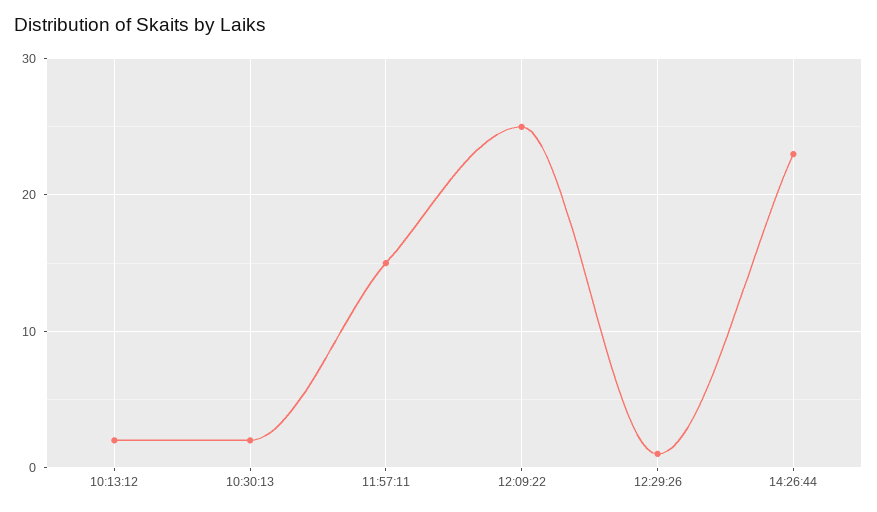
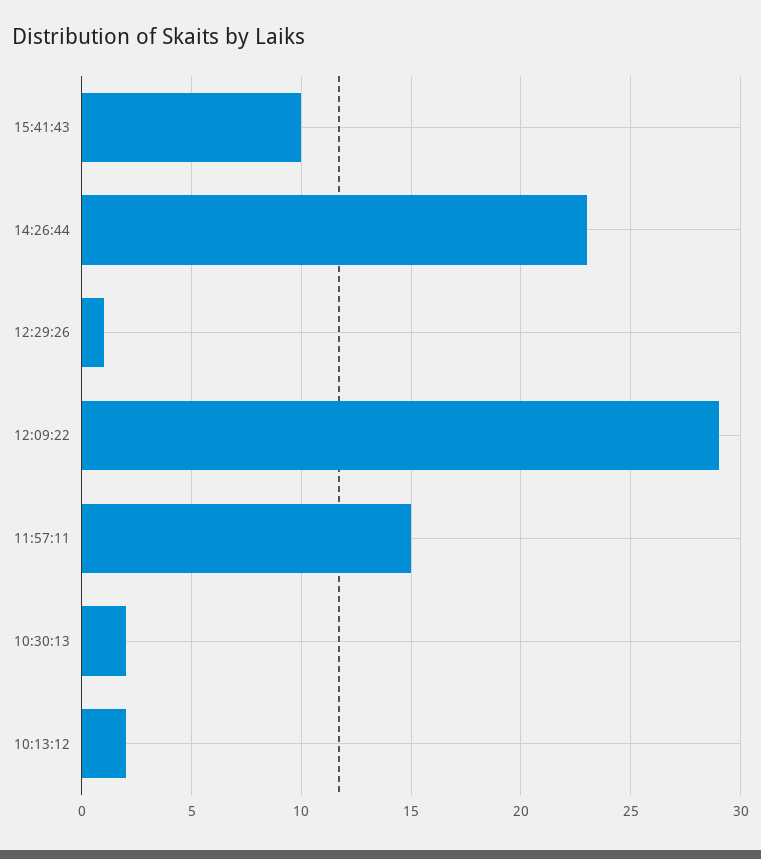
12:09:22: 25 -> 29
15:41:43: none -> 10

